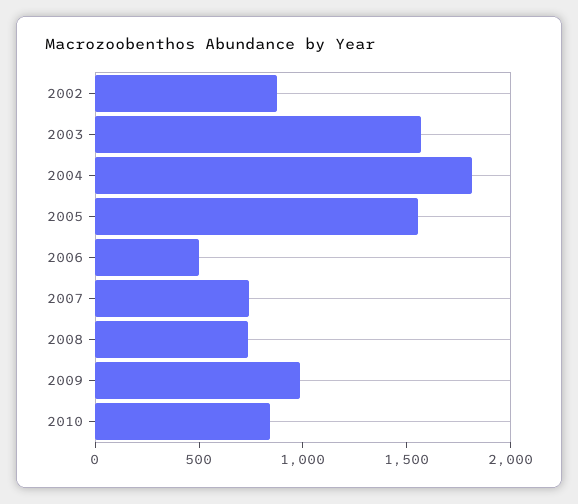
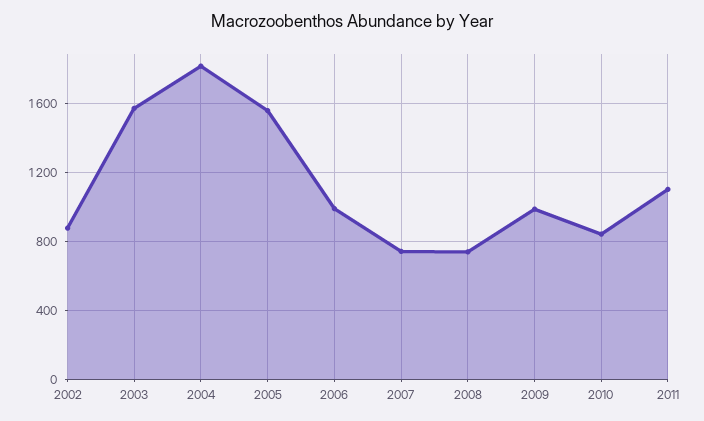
2006: 500 -> 1000
2011: none -> 1100

